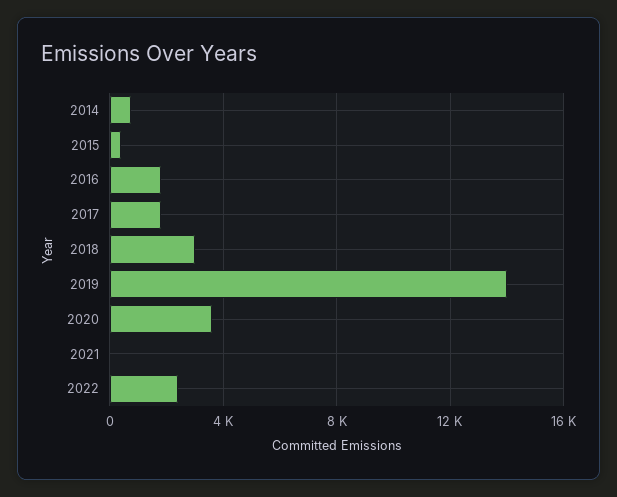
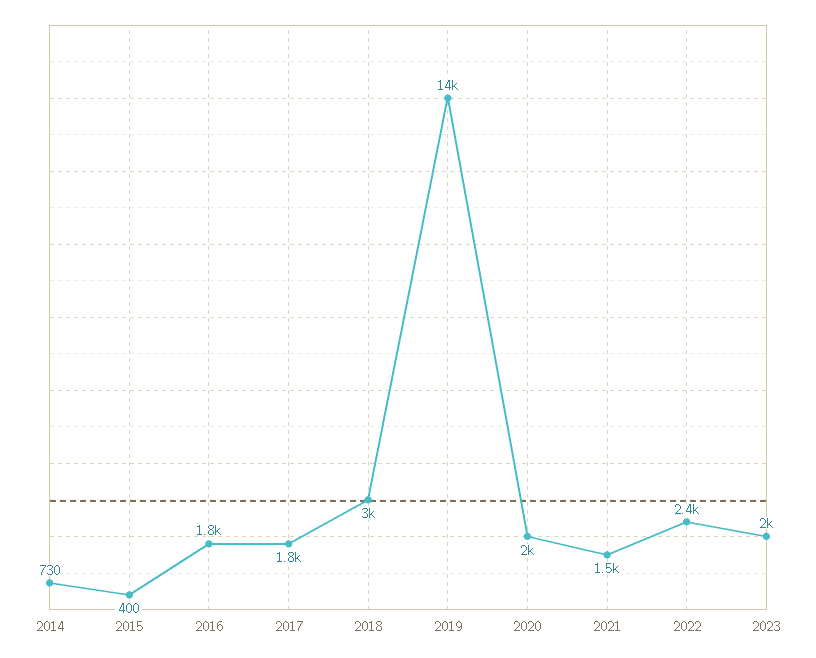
2020: 3500 -> 2000
2021: 0 -> 1500
2023: none -> 2000

